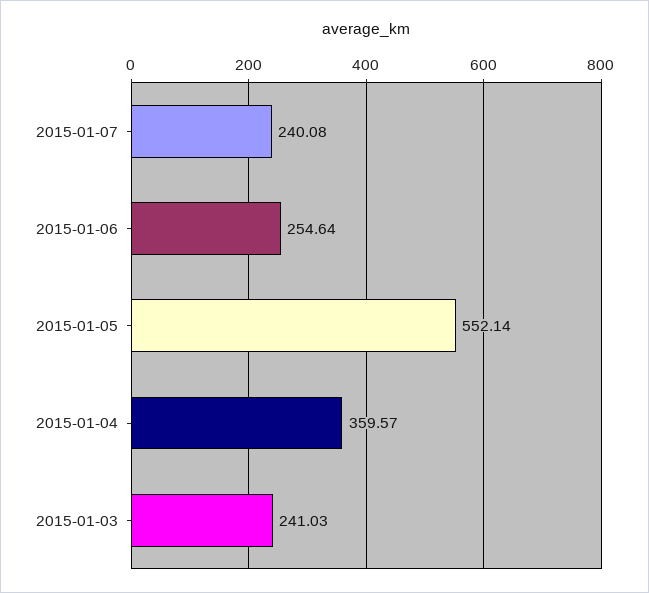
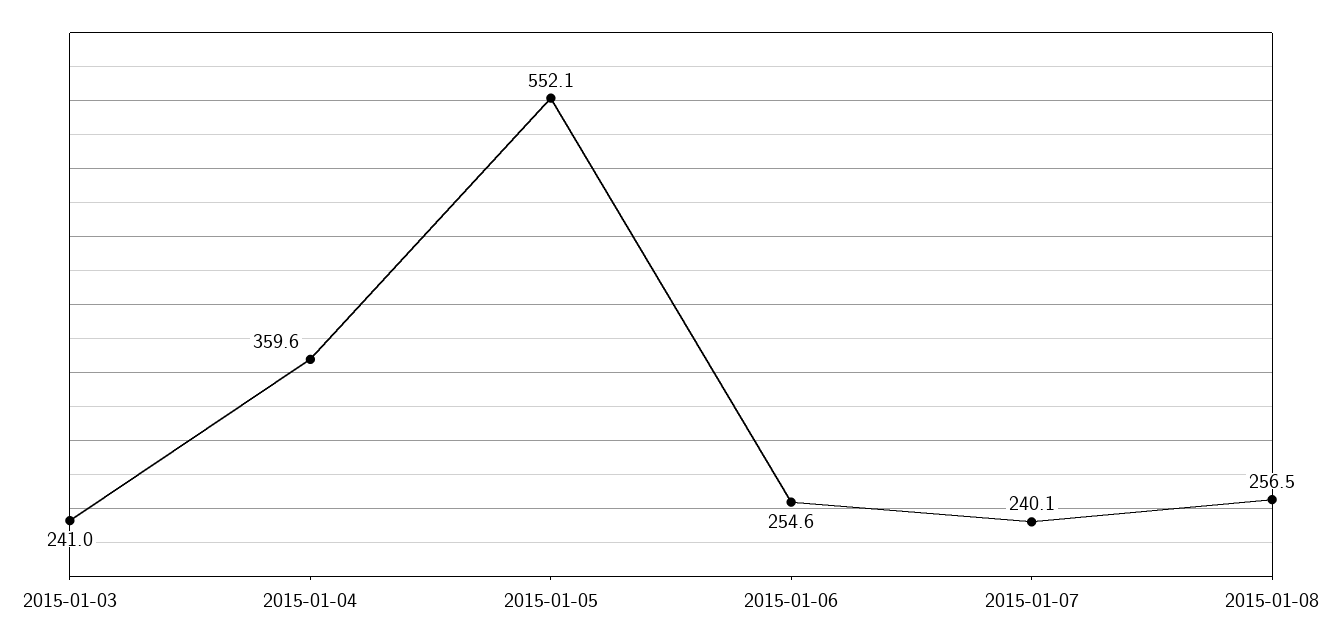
2015-01-08: none -> 256.5

